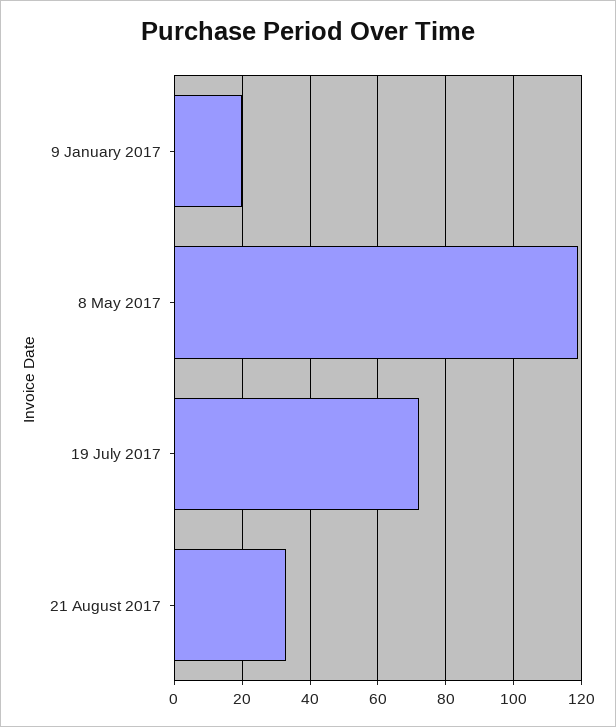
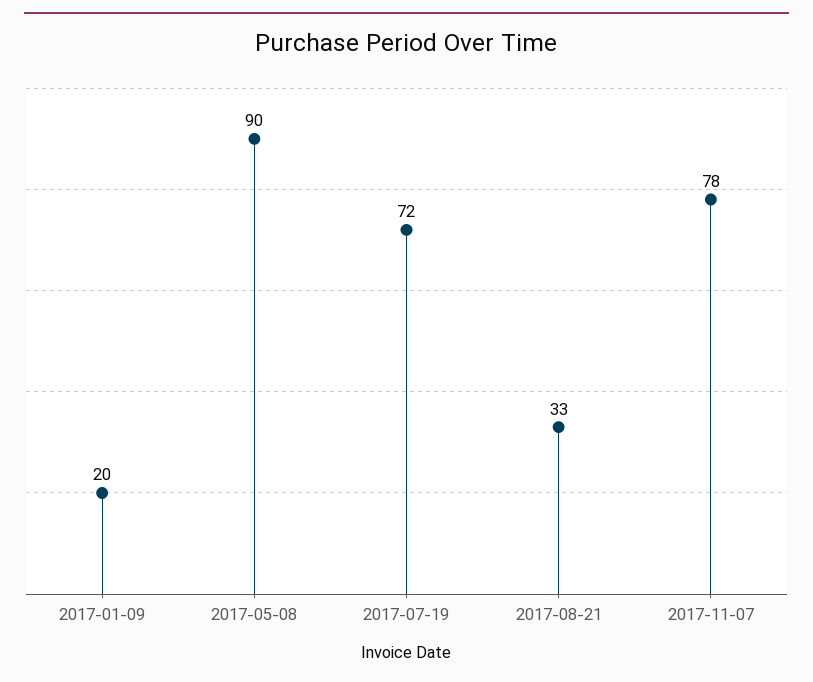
8 May 2017: 120 -> 90
2017-11-07: none -> 78

